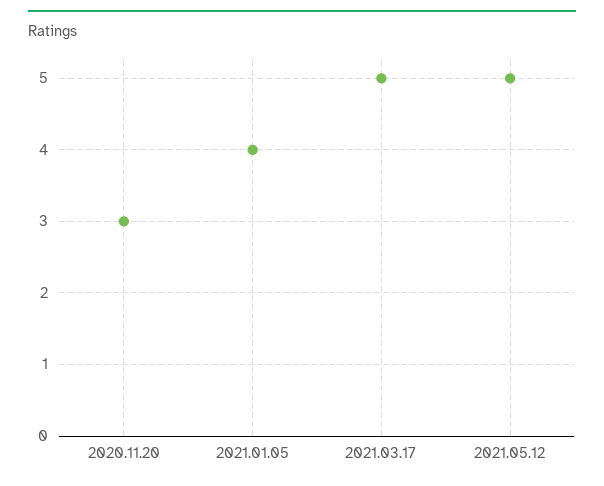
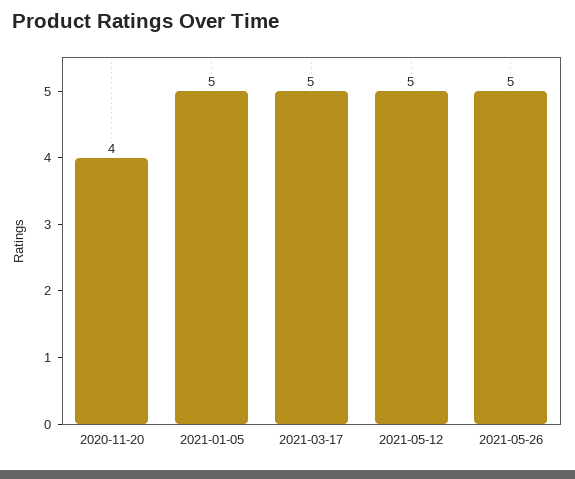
2020.11.20: 3 -> 4
2021.01.05: 4 -> 5
2021-05-26: none -> 5

